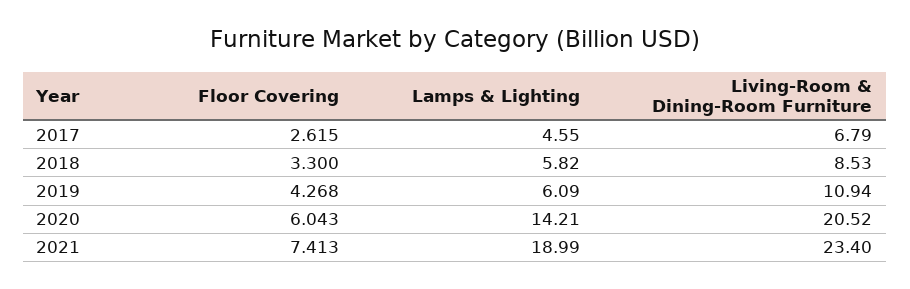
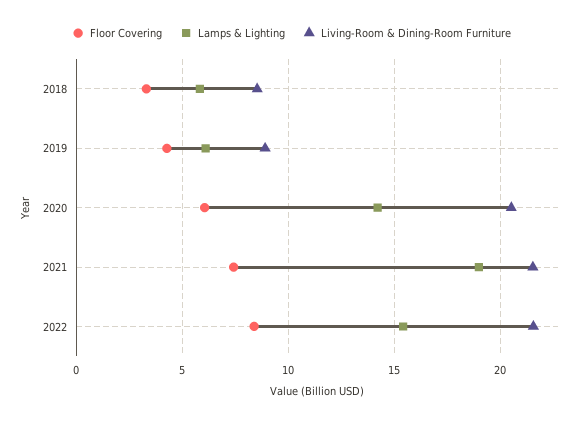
Floor Covering, 2017: 2.615 -> none
Lamps & Lighting, 2017: 4.55 -> none
Living-Room & Dining-Room Furniture, 2017: 6.79 -> none
Living-Room & Dining-Room Furniture, 2019: 10.94 -> 9
Living-Room & Dining-Room Furniture, 2021: 23.4 -> 21.5
Floor Covering, 2022: none -> 8.5
Lamps & Lighting, 2022: none -> 15.5
Living-Room & Dining-Room Furniture, 2022: none -> 21.5

